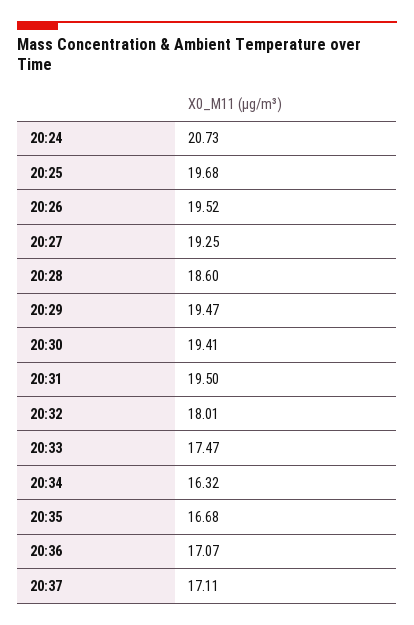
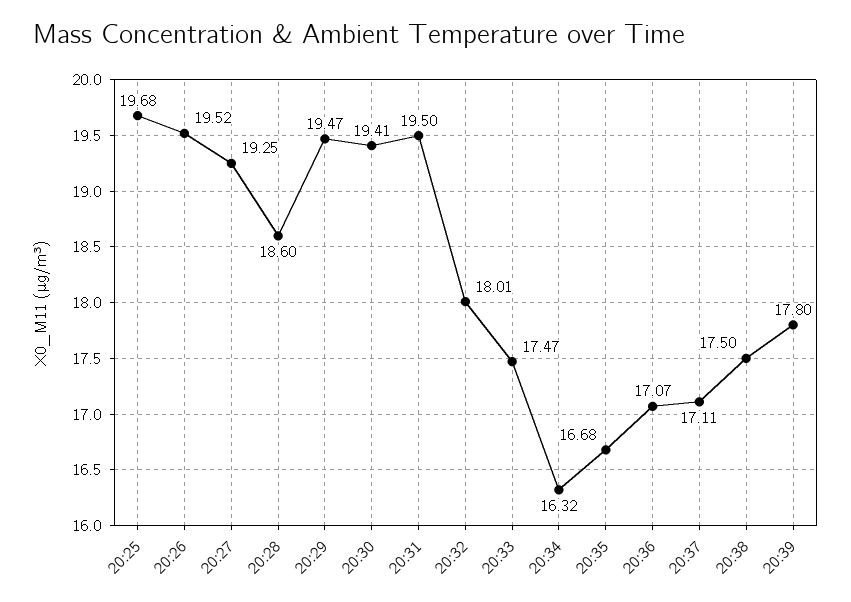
20:24: 20.73 -> none
20:38: none -> 17.5
20:39: none -> 17.8

